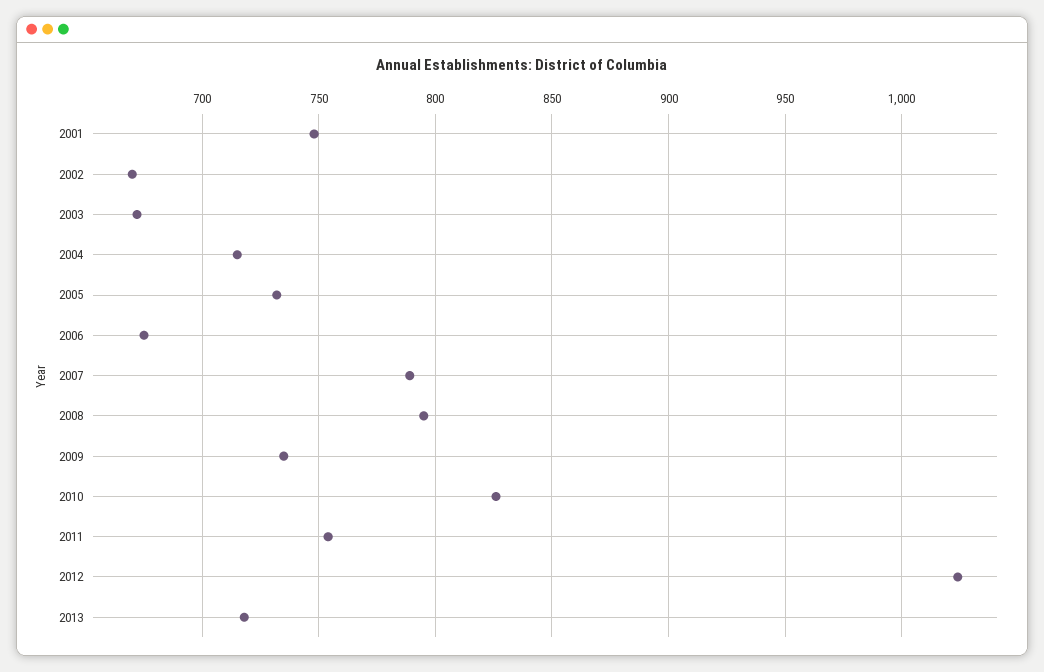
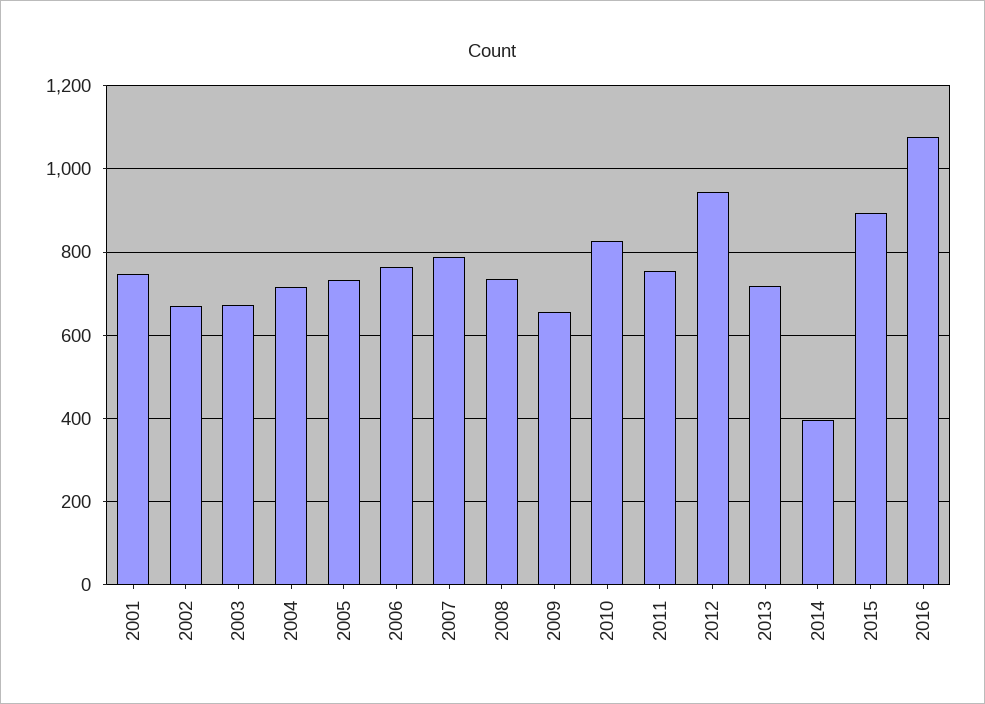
2006: 675 -> 760
2008: 795 -> 740
2009: 735 -> 660
2012: 1025 -> 940
2014: none -> 400
2015: none -> 900
2016: none -> 1080

